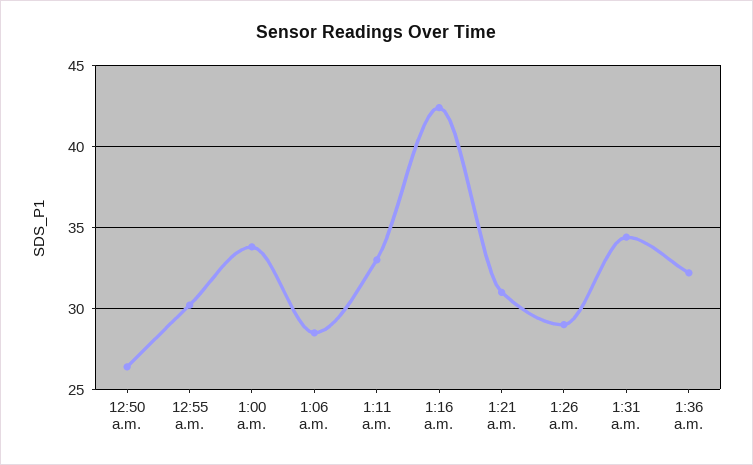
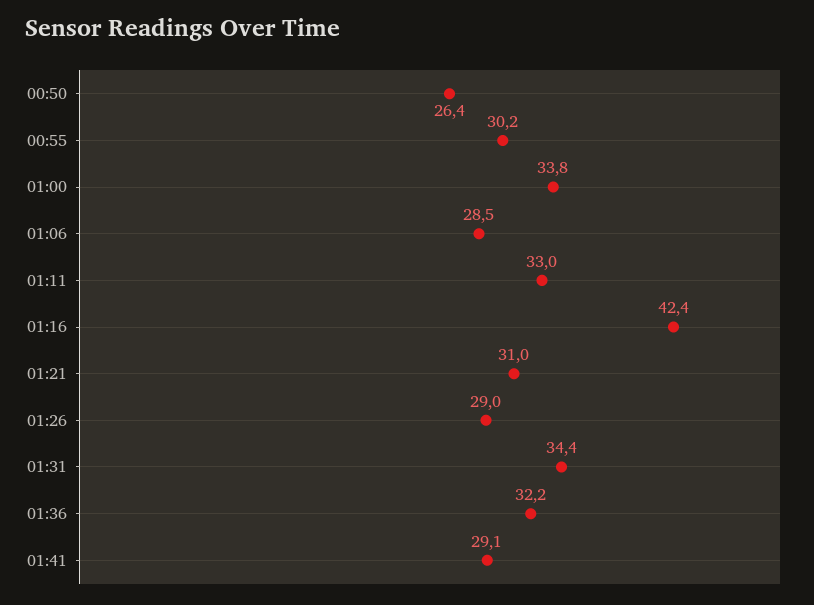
01:41: none -> 29.1

